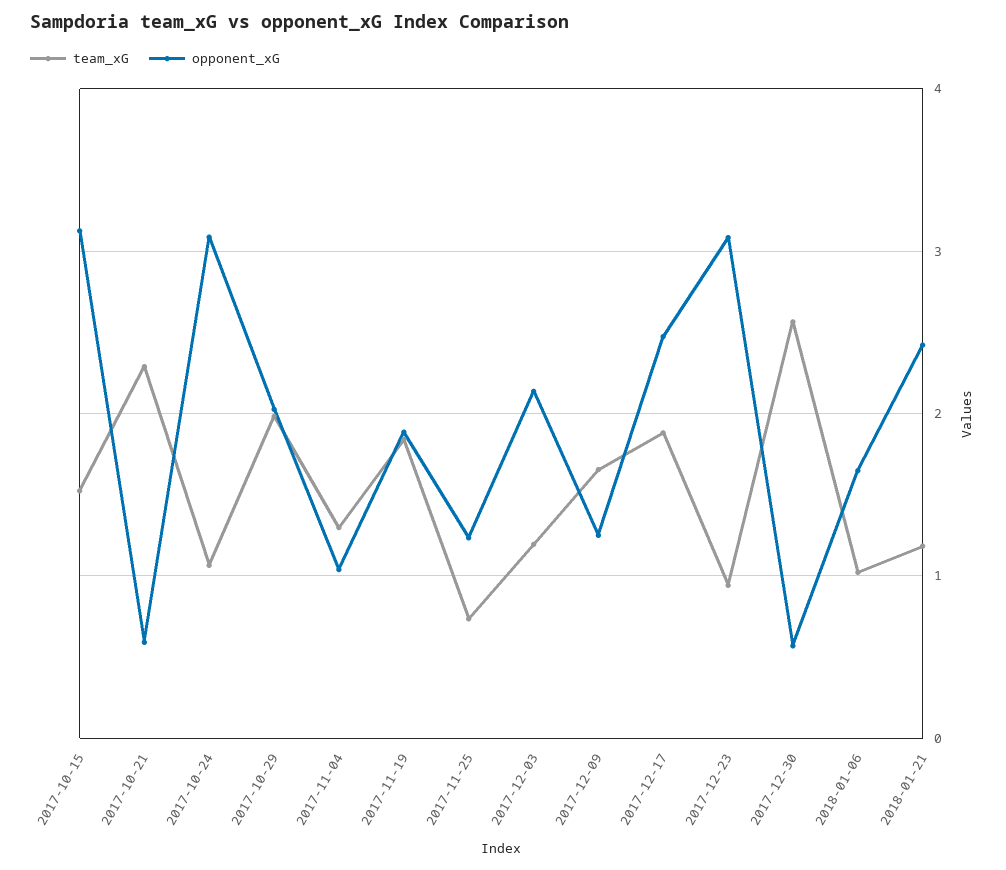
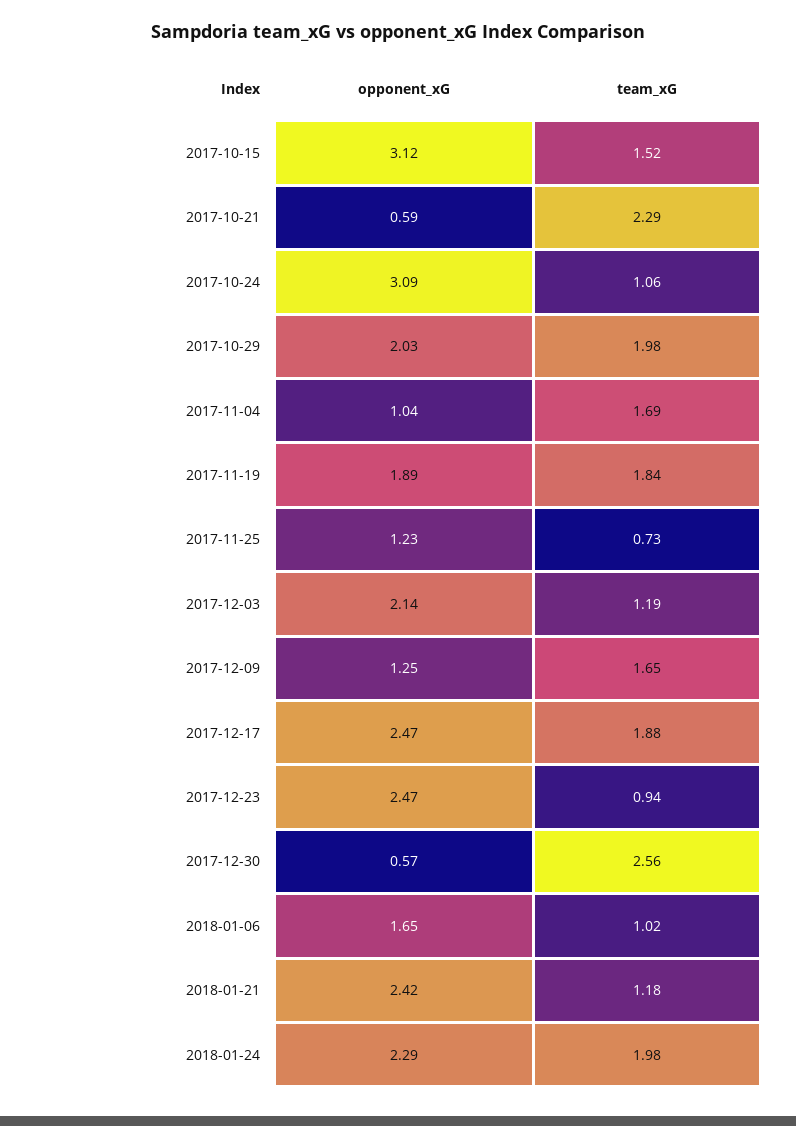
team_xG, 2017-11-04: 1.3 -> 1.69
opponent_xG, 2017-12-23: 3.1 -> 2.47
opponent_xG, 2018-01-24: none -> 2.29
team_xG, 2018-01-24: none -> 1.98

